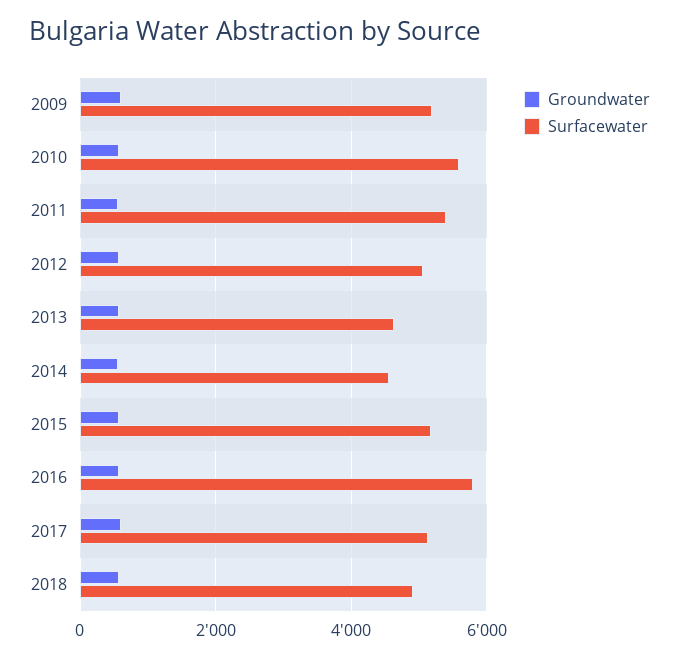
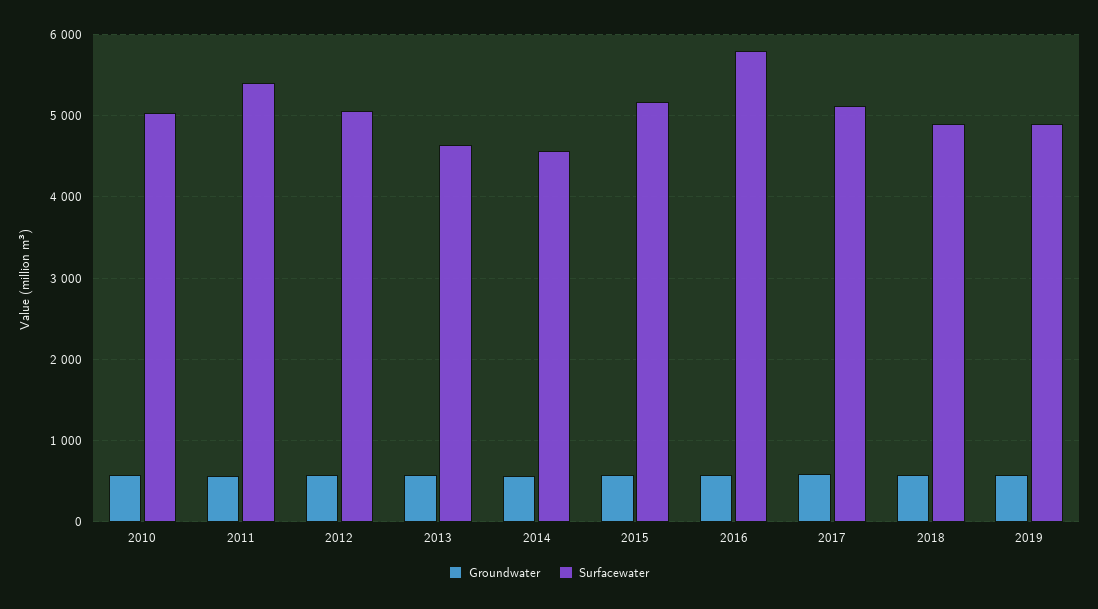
Groundwater, 2009: 600 -> none
Surfacewater, 2009: 5200 -> none
Surfacewater, 2010: 5600 -> 5000
Groundwater, 2019: none -> 600
Surfacewater, 2019: none -> 4900

